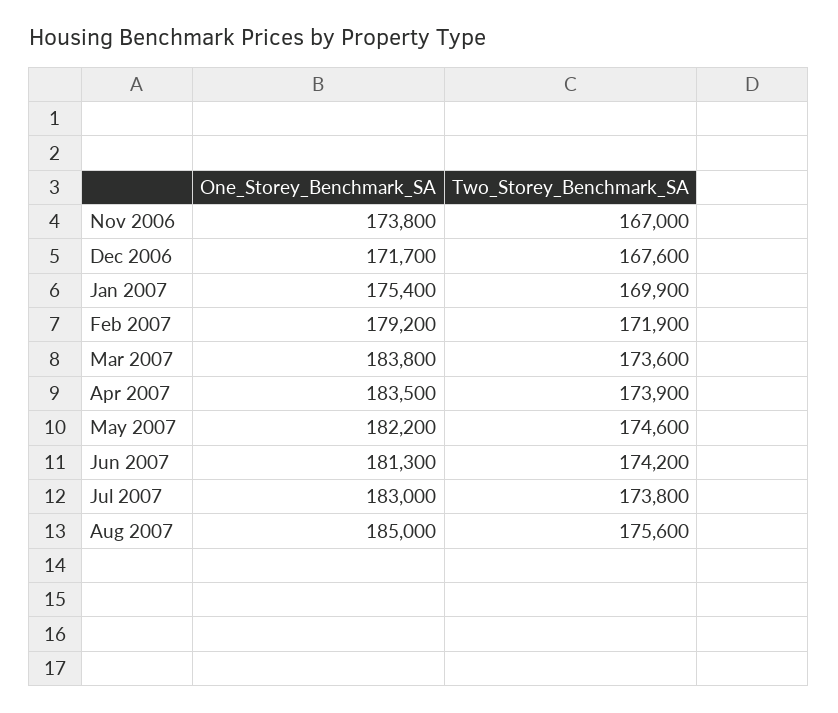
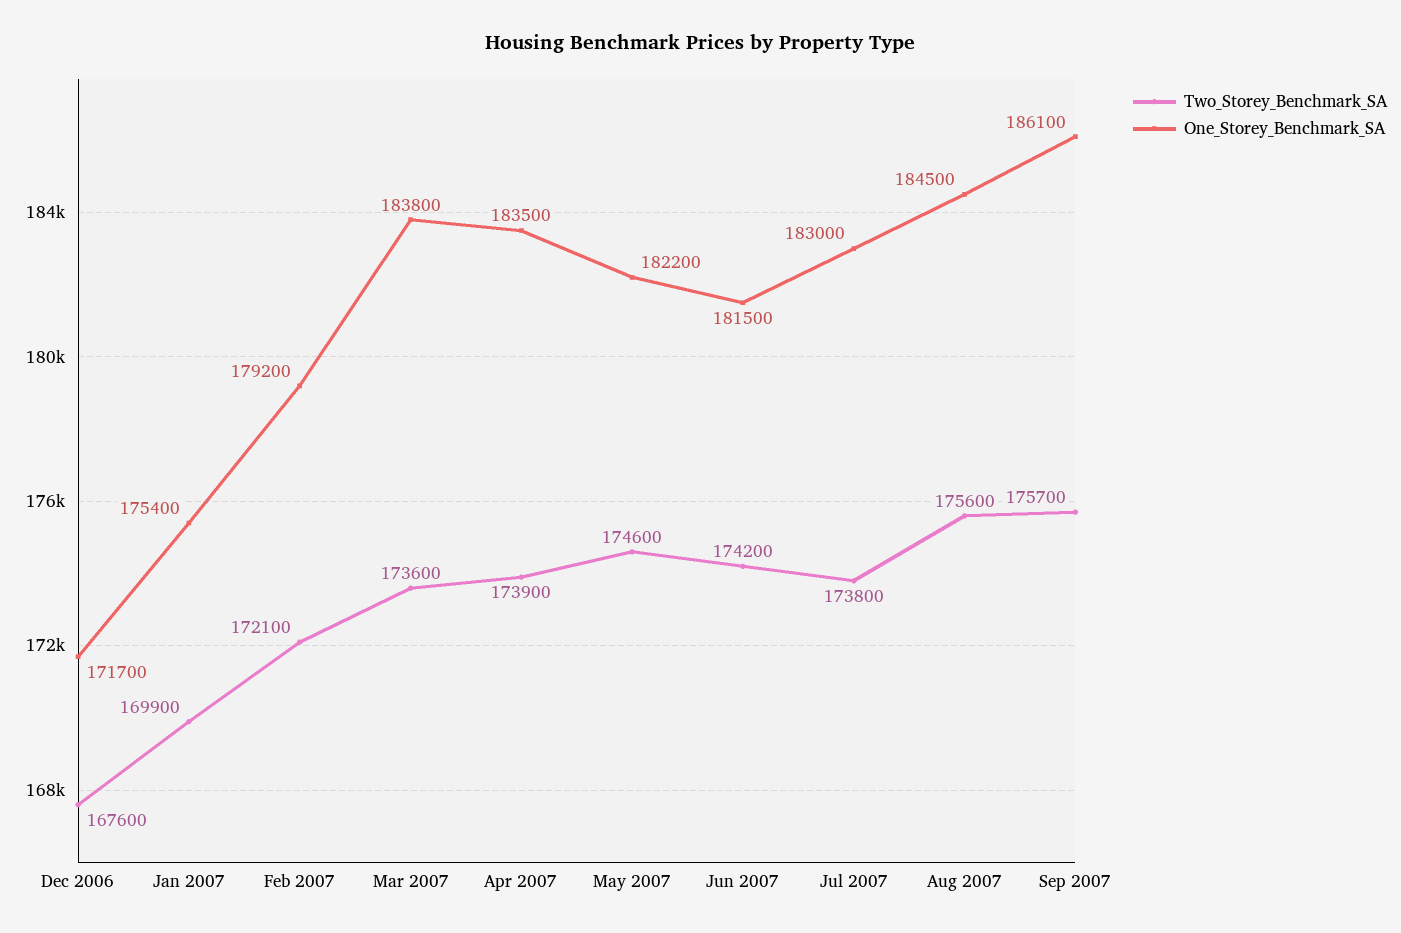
One_Storey_Benchmark_SA, Nov 2006: 173800 -> none
Two_Storey_Benchmark_SA, Nov 2006: 167000 -> none
Two_Storey_Benchmark_SA, Feb 2007: 171900 -> 172100
One_Storey_Benchmark_SA, Jun 2007: 181300 -> 181500
One_Storey_Benchmark_SA, Aug 2007: 185000 -> 184500
Two_Storey_Benchmark_SA, Sep 2007: none -> 175700
One_Storey_Benchmark_SA, Sep 2007: none -> 186100

